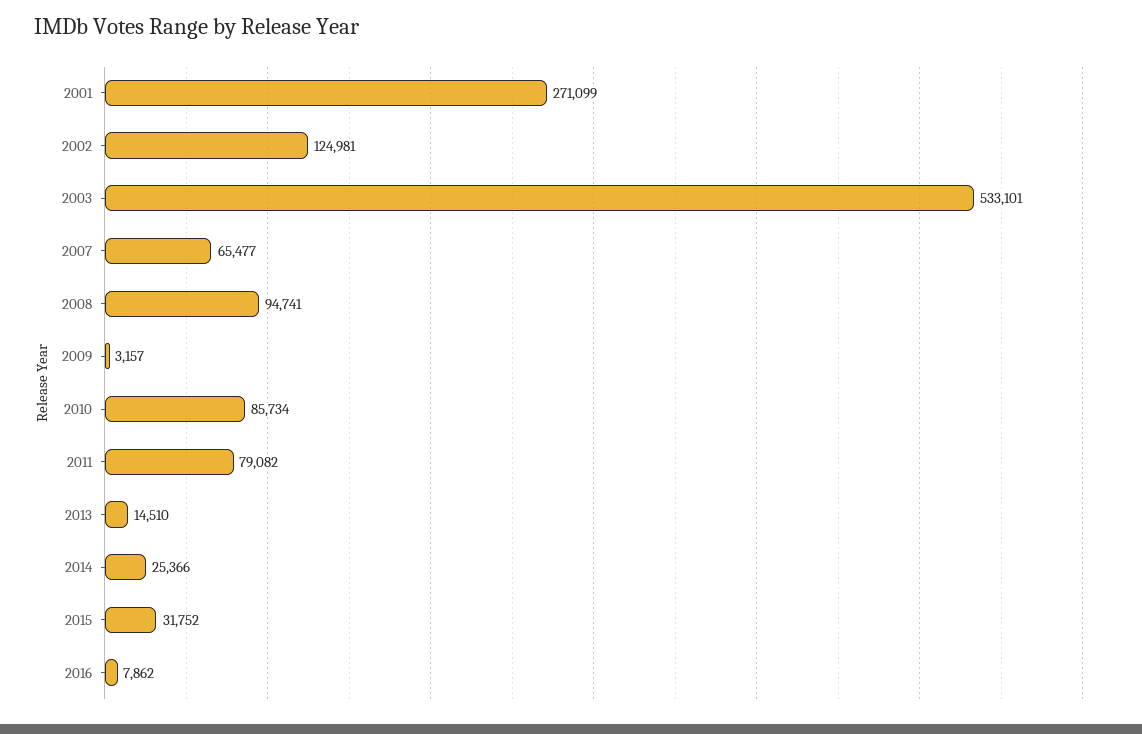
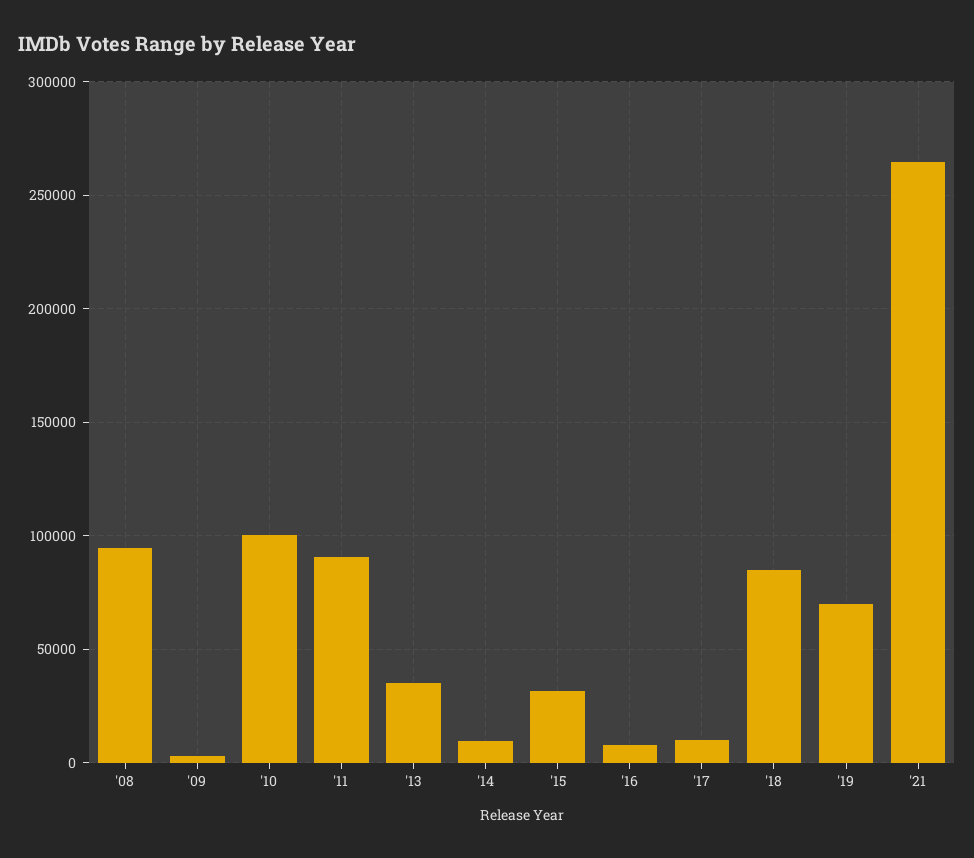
2001: 271099 -> none
2002: 124981 -> none
2003: 533101 -> none
2007: 65477 -> none
2010: 85734 -> 100000
2011: 79082 -> 90000
2013: 14510 -> 35000
2014: 25366 -> 10000
'17: none -> 10000
'18: none -> 85000
'19: none -> 70000
'21: none -> 265000

